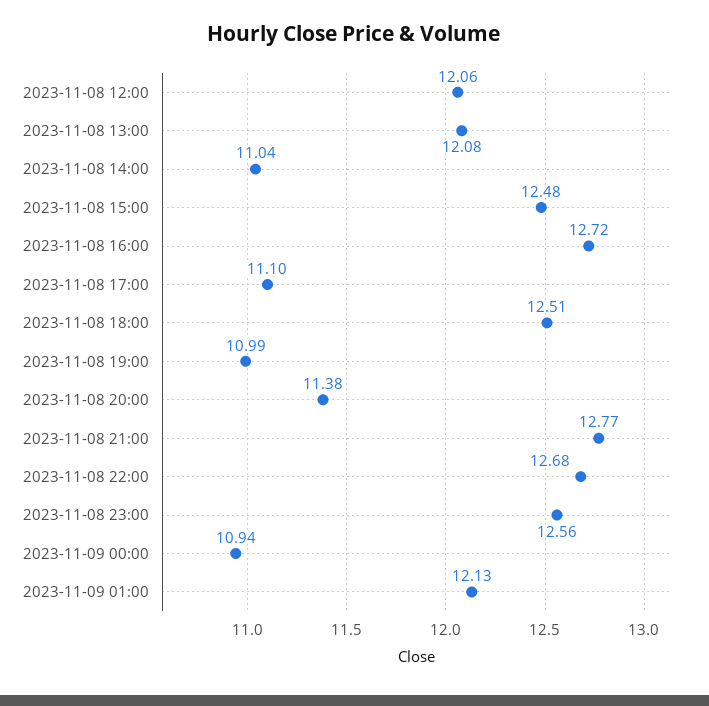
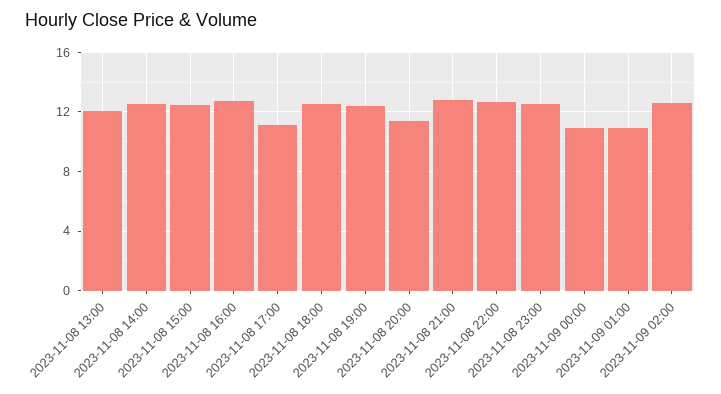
2023-11-08 12:00: 12.06 -> none
2023-11-08 14:00: 11.04 -> 12.5
2023-11-08 19:00: 10.99 -> 12.5
2023-11-09 01:00: 12.13 -> 11
2023-11-09 02:00: none -> 12.5

